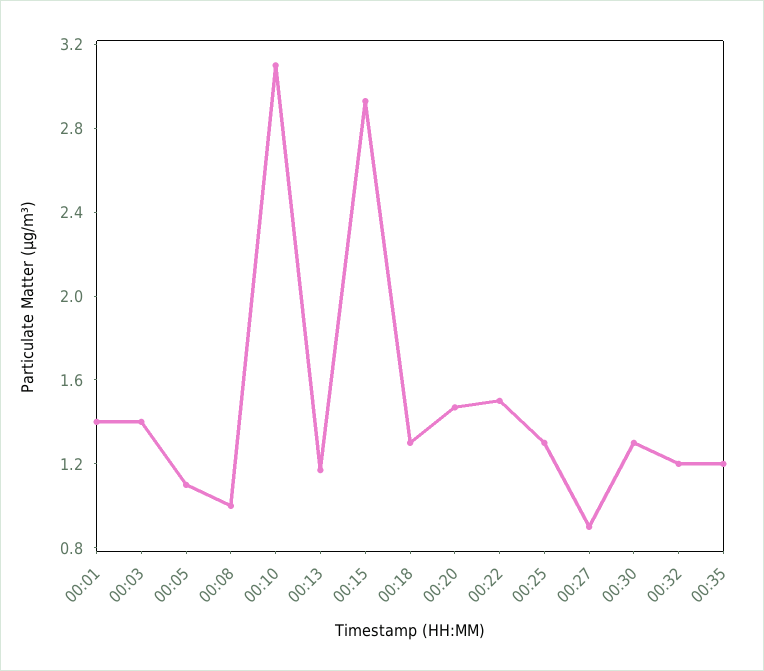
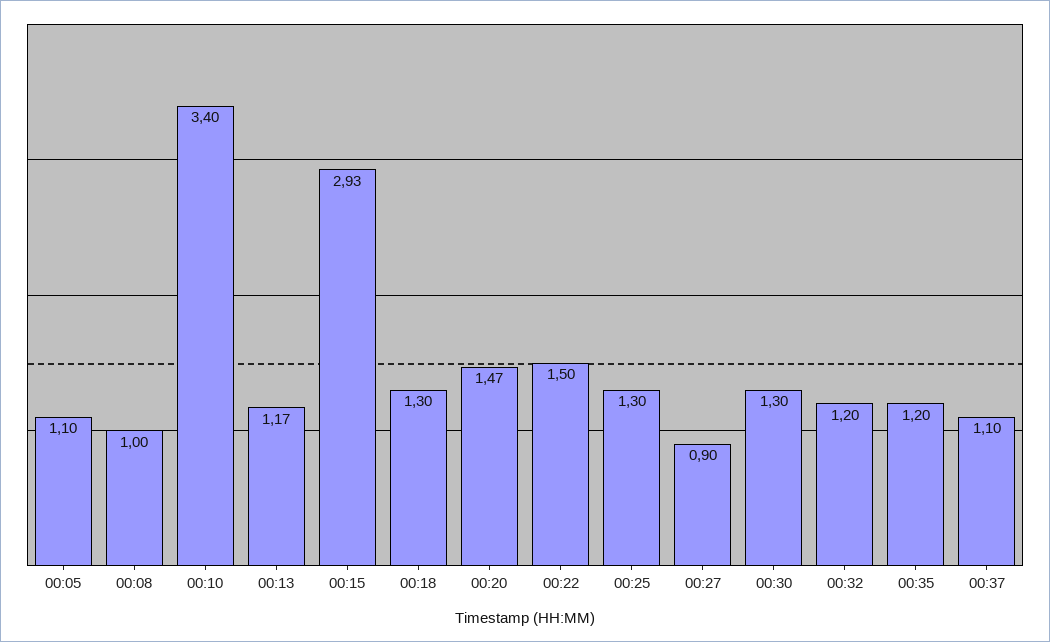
00:01: 1.4 -> none
00:03: 1.4 -> none
00:10: 3.1 -> 3.4
00:37: none -> 1.1

